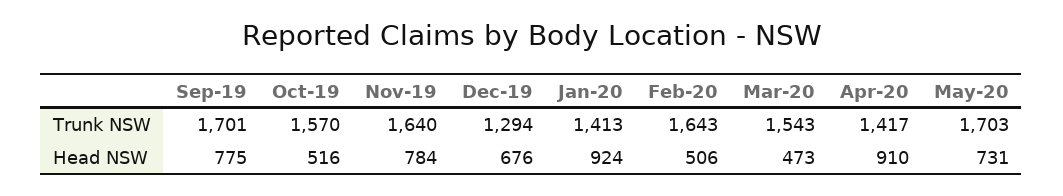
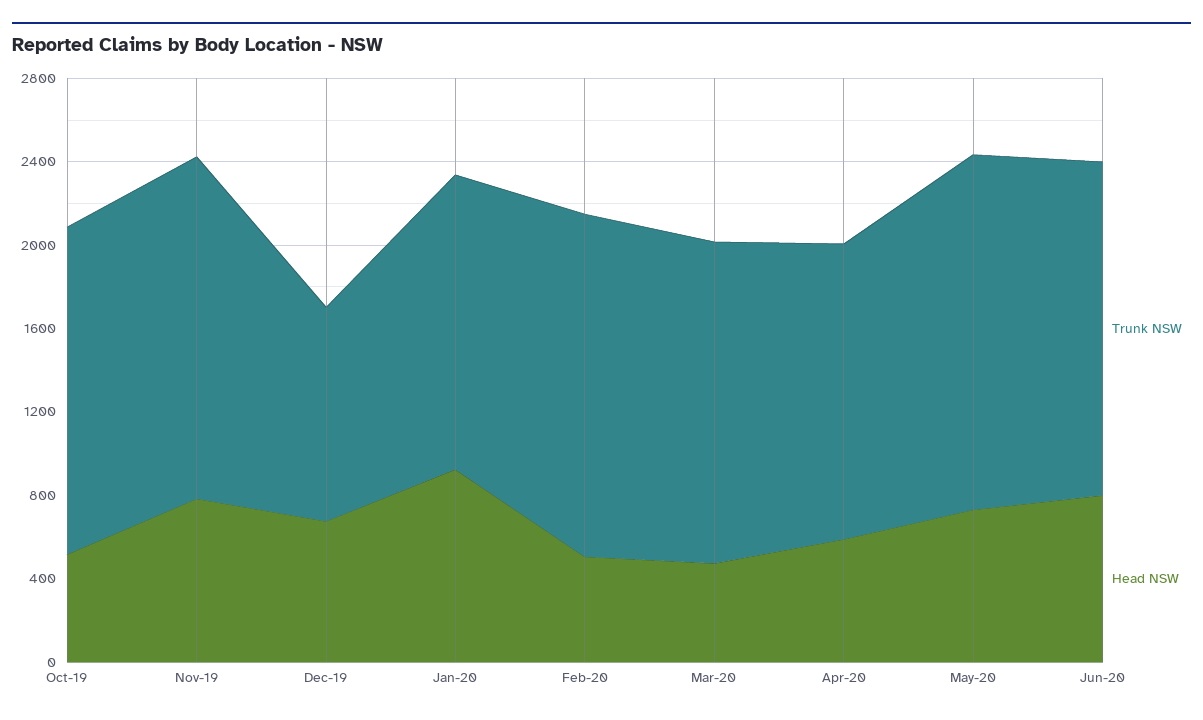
Trunk NSW, Sep-19: 1701 -> none
Trunk NSW, Dec-19: 1294 -> 1000
Head NSW, Sep-19: 775 -> none
Head NSW, Apr-20: 910 -> 600
Trunk NSW, Jun-20: none -> 1600
Head NSW, Jun-20: none -> 800

